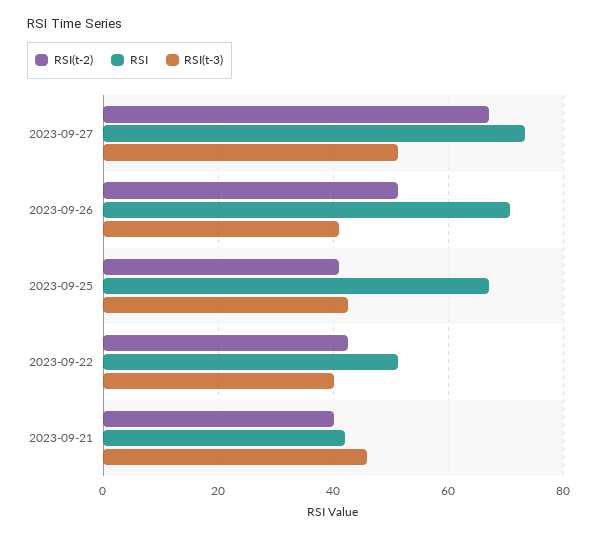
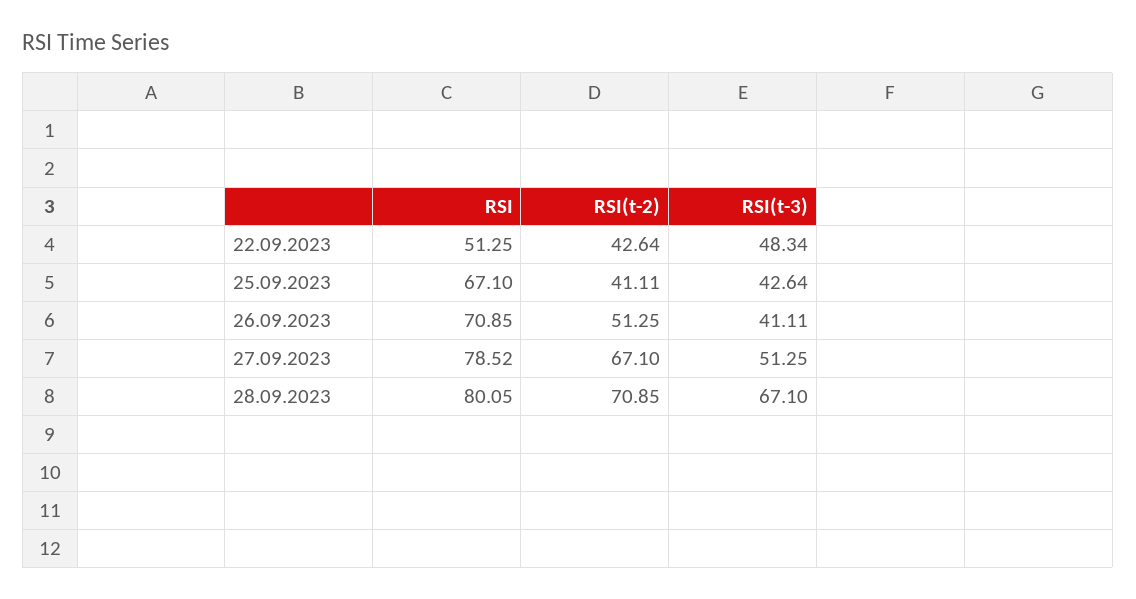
RSI, 2023-09-27: 74 -> 78.52
RSI(t-3), 2023-09-22: 40 -> 48.34
RSI(t-2), 2023-09-21: 40 -> none
RSI, 2023-09-21: 42 -> none
RSI(t-3), 2023-09-21: 46 -> none
RSI, 28.09.2023: none -> 80.05
RSI(t-2), 28.09.2023: none -> 70.85
RSI(t-3), 28.09.2023: none -> 67.1

